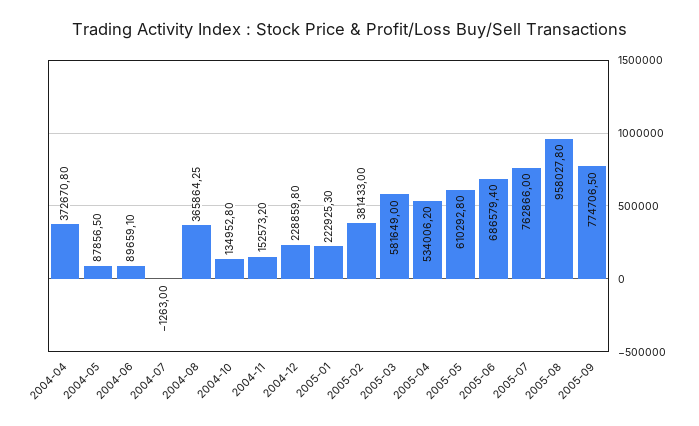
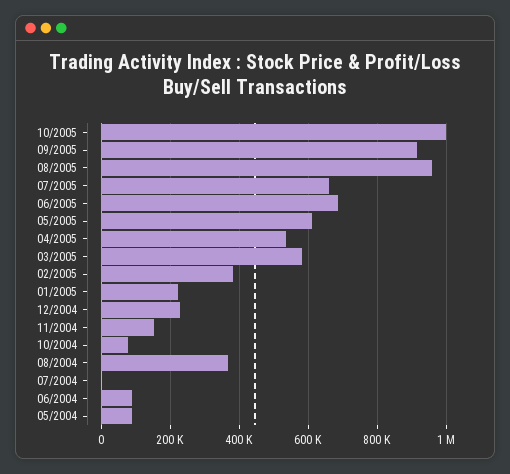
2004-04: 372670.8 -> none
2004-10: 134952.8 -> 80000
2005-07: 762866 -> 660000
2005-09: 774706.5 -> 920000
10/2005: none -> 1000000

